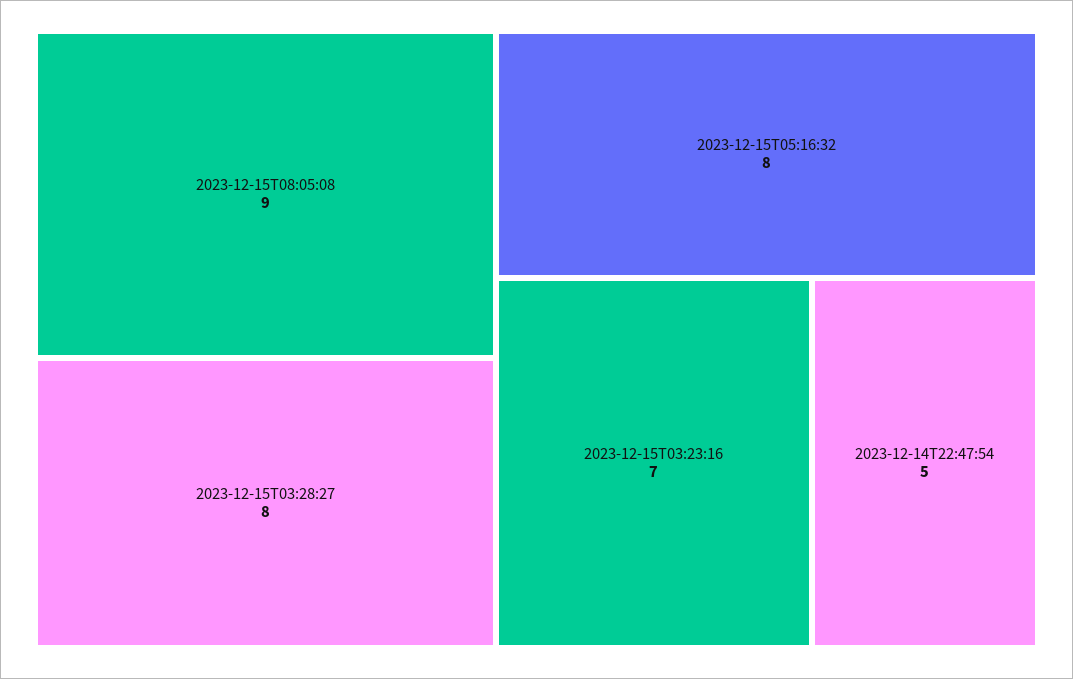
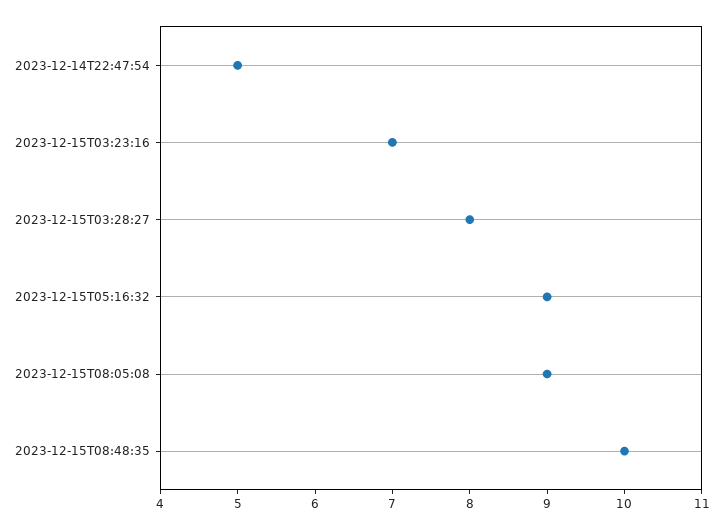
2023-12-15T05:16:32: 8 -> 9
2023-12-15T08:48:35: none -> 10

